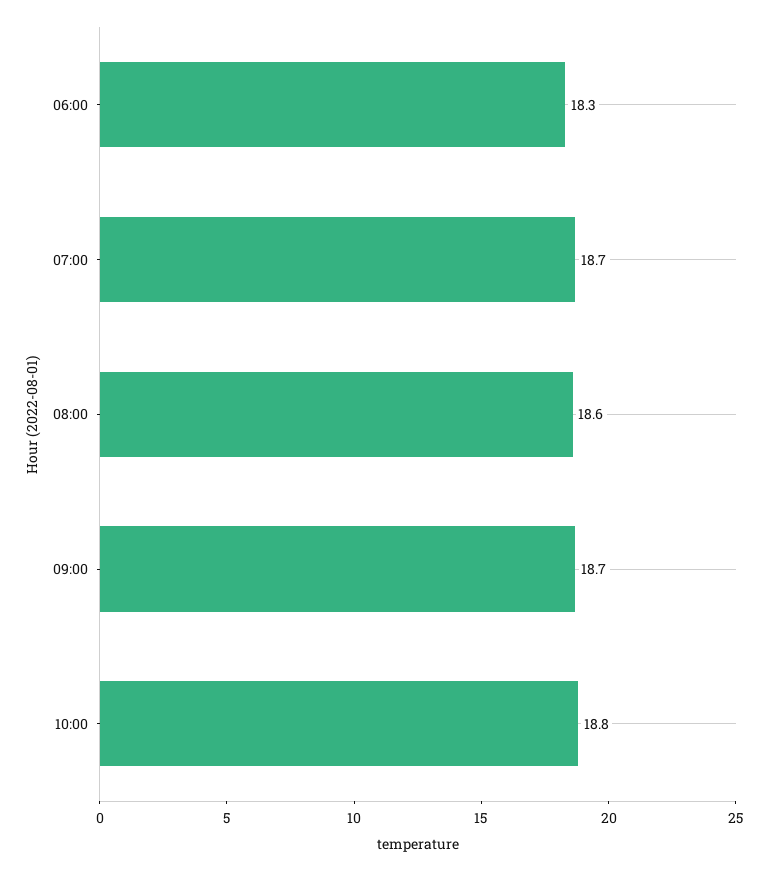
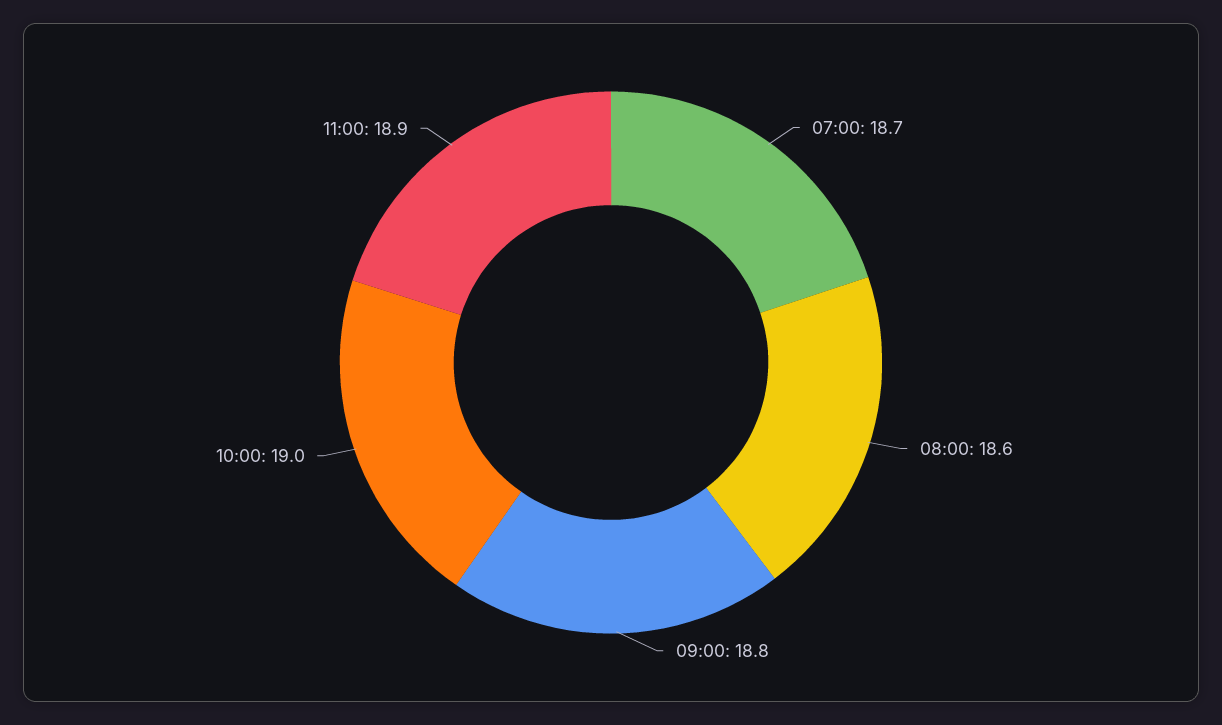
06:00: 18.3 -> none
09:00: 18.7 -> 18.8
10:00: 18.8 -> 19
11:00: none -> 18.9

